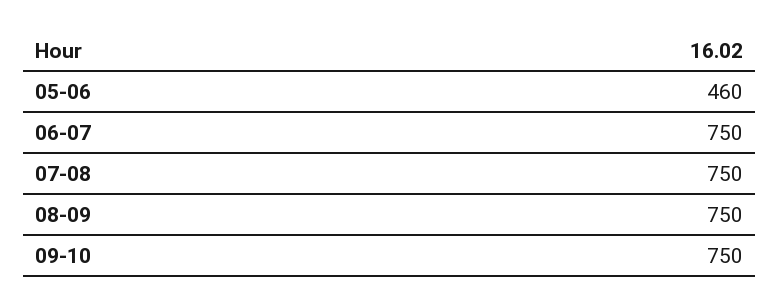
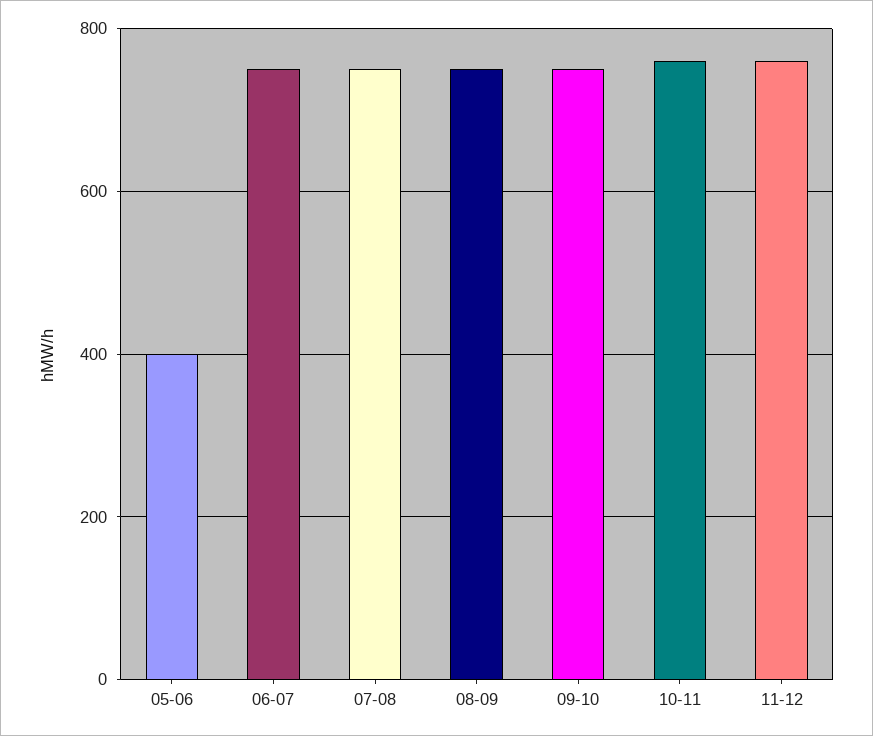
05-06: 460 -> 400
10-11: none -> 760
11-12: none -> 760

